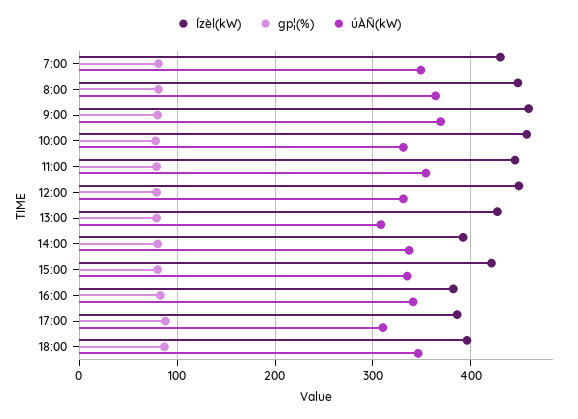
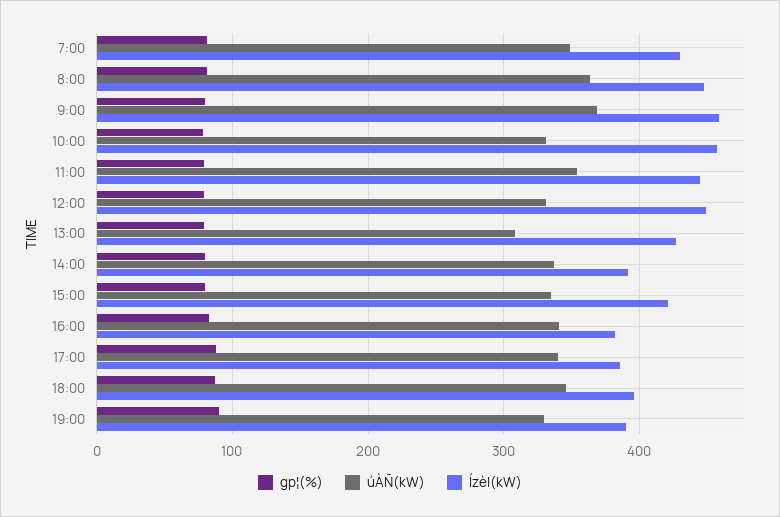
úÀÑ(kW), 17:00: 310 -> 340
gp¦(%), 19:00: none -> 90
úÀÑ(kW), 19:00: none -> 330
Ízèl(kW), 19:00: none -> 390

